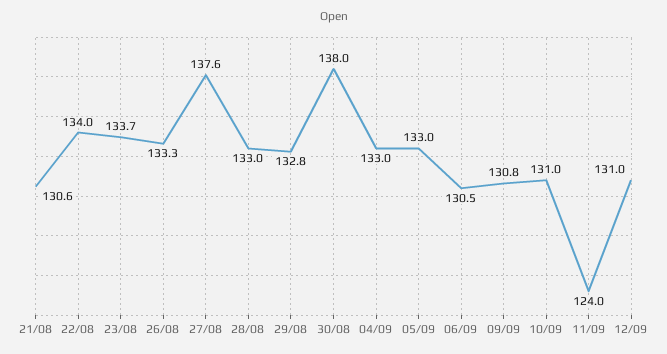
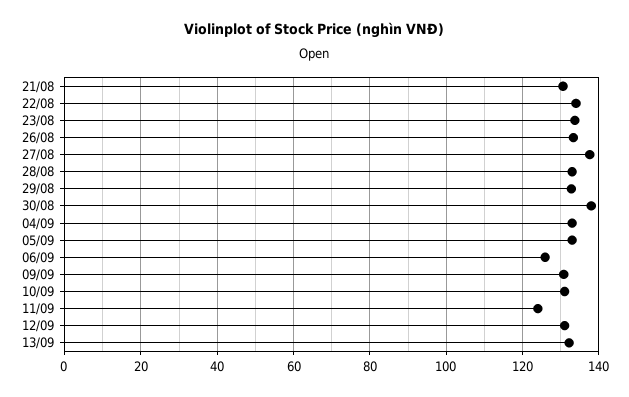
06/09: 130.5 -> 126
13/09: none -> 132

